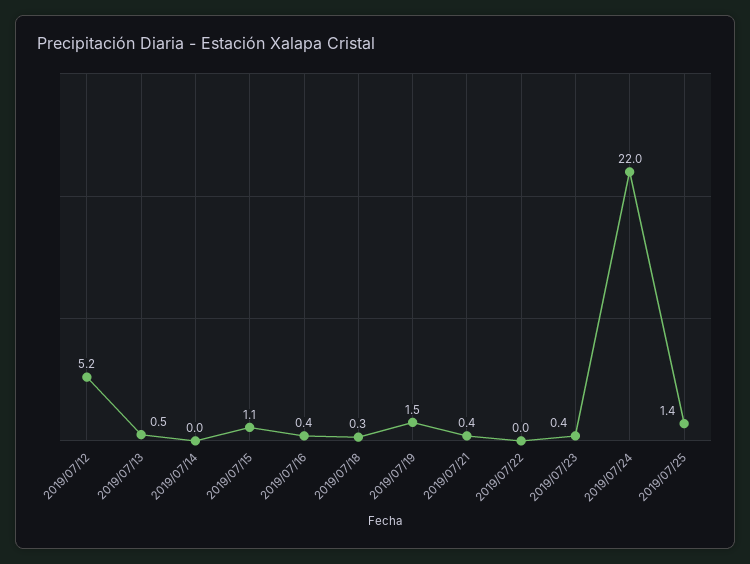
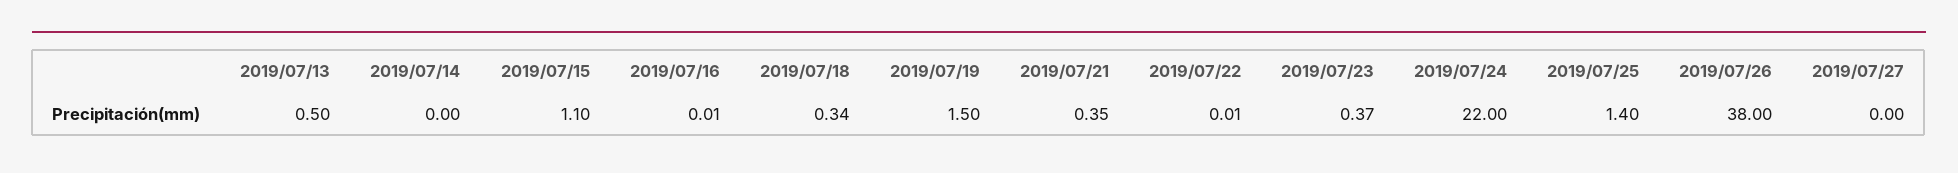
2019/07/12: 5.2 -> none
2019/07/16: 0.4 -> 0.01
2019/07/26: none -> 38
2019/07/27: none -> 0

